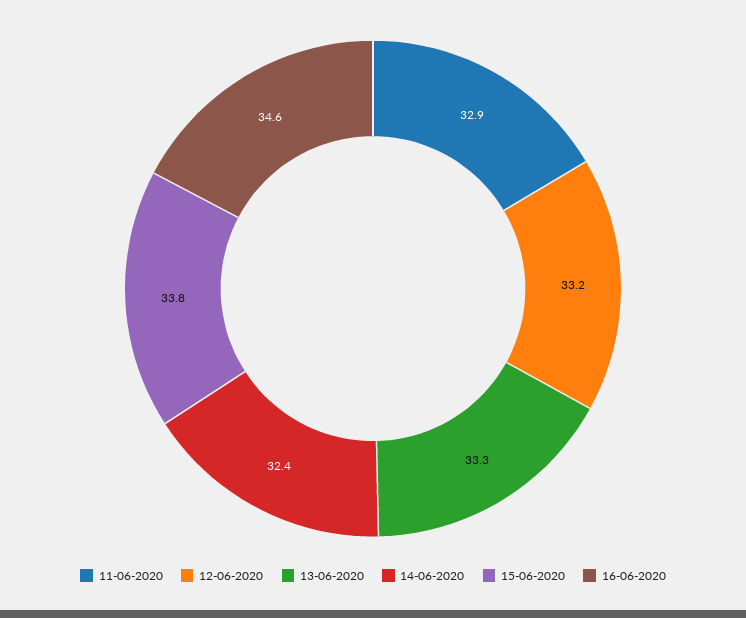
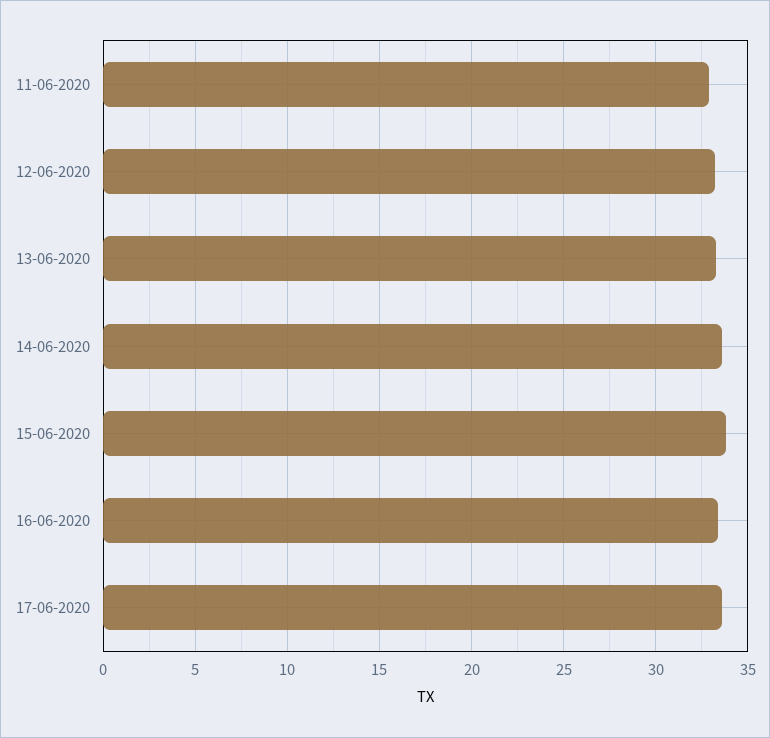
14-06-2020: 32.4 -> 33.5
16-06-2020: 34.6 -> 33.5
17-06-2020: none -> 33.5

